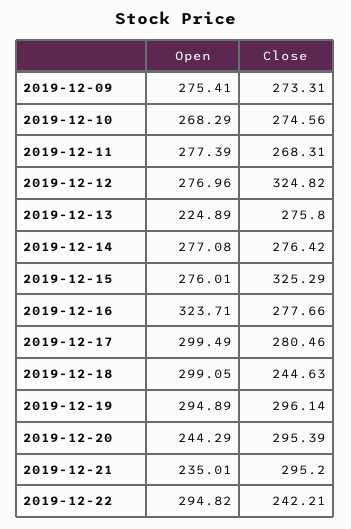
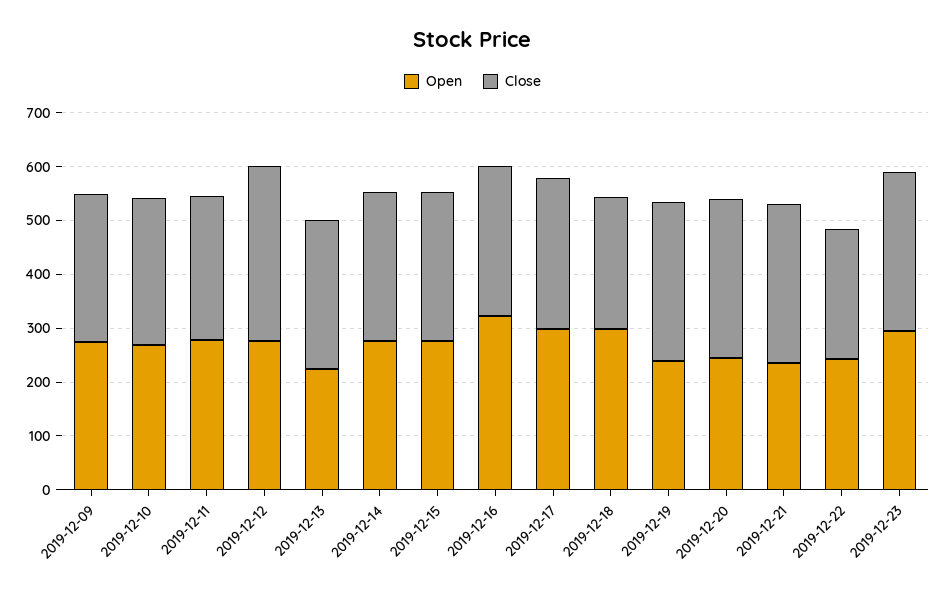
Close, 2019-12-15: 325.29 -> 280
Open, 2019-12-19: 294.89 -> 240
Open, 2019-12-22: 294.82 -> 240
Open, 2019-12-23: none -> 300
Close, 2019-12-23: none -> 300

